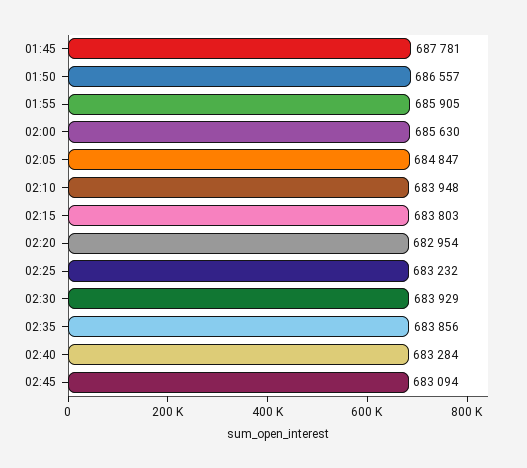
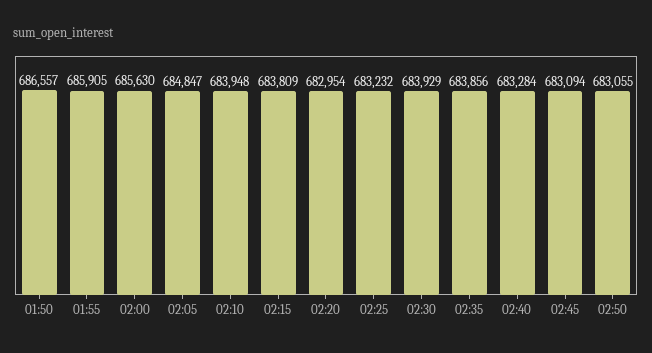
01:45: 687781 -> none
02:15: 683803 -> 683809
02:50: none -> 683055

